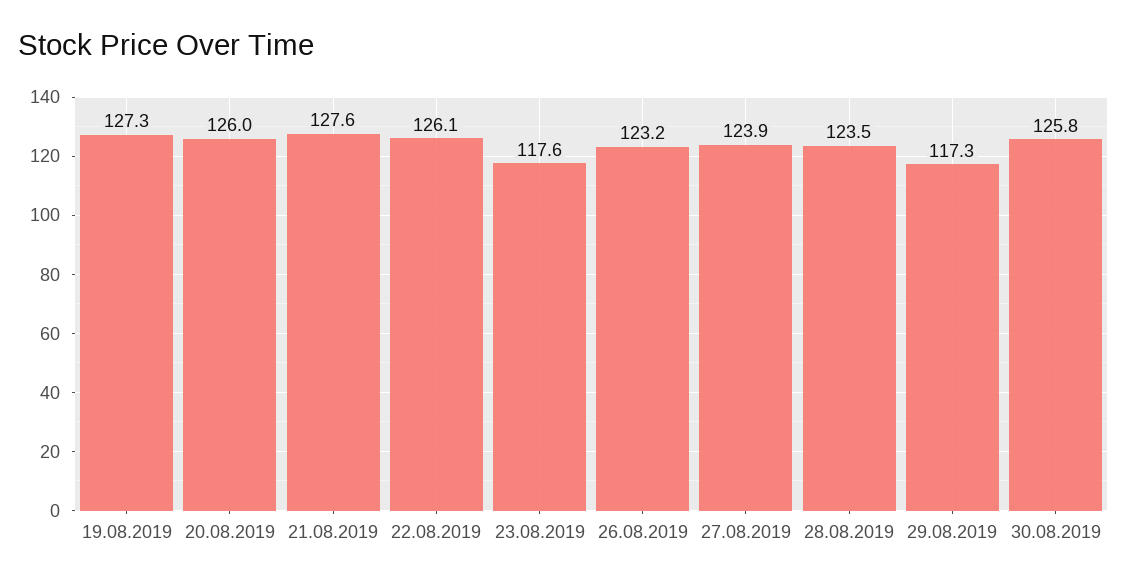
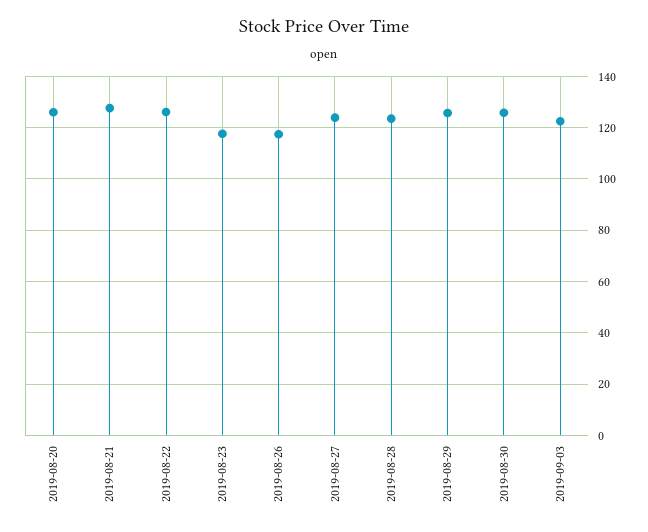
19.08.2019: 127.3 -> none
26.08.2019: 123.2 -> 117.5
29.08.2019: 117.3 -> 125
2019-09-03: none -> 122.5

